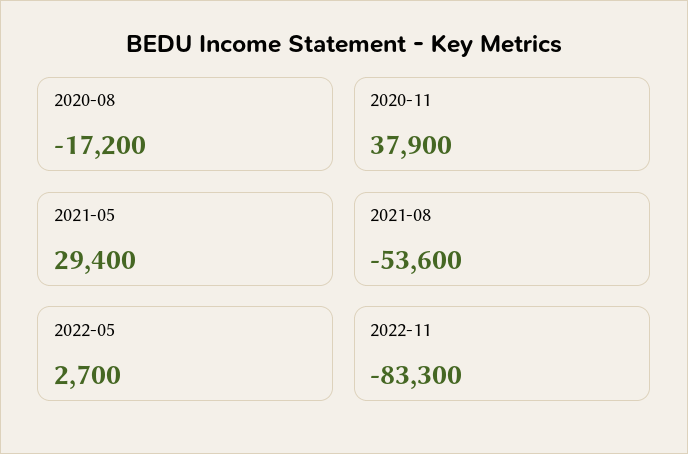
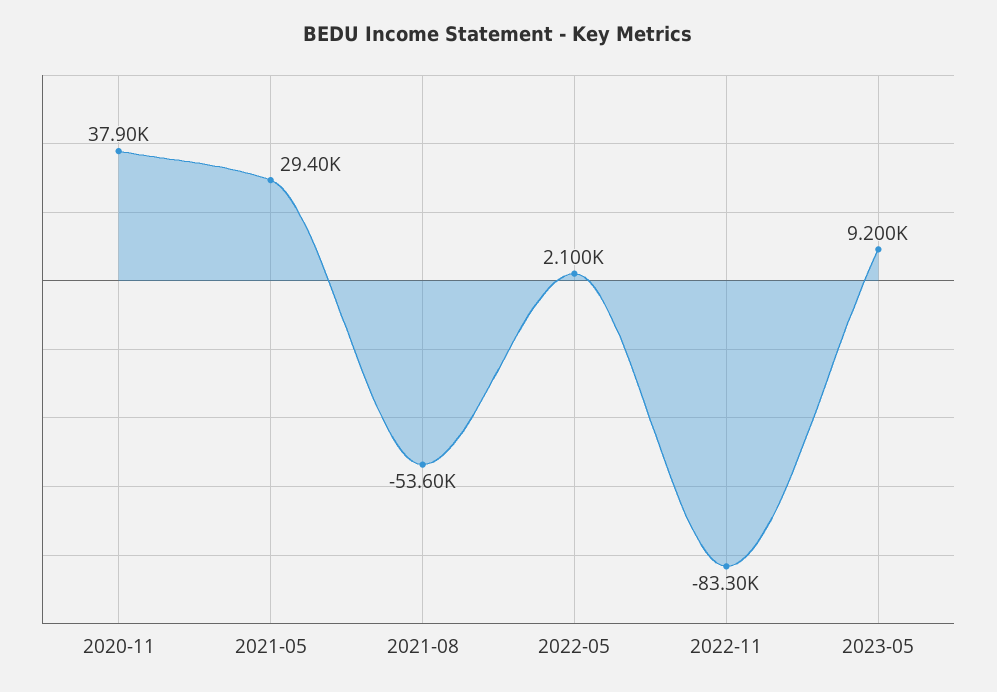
2020-08: -17200 -> none
2022-05: 2700 -> 2100
2023-05: none -> 9200

